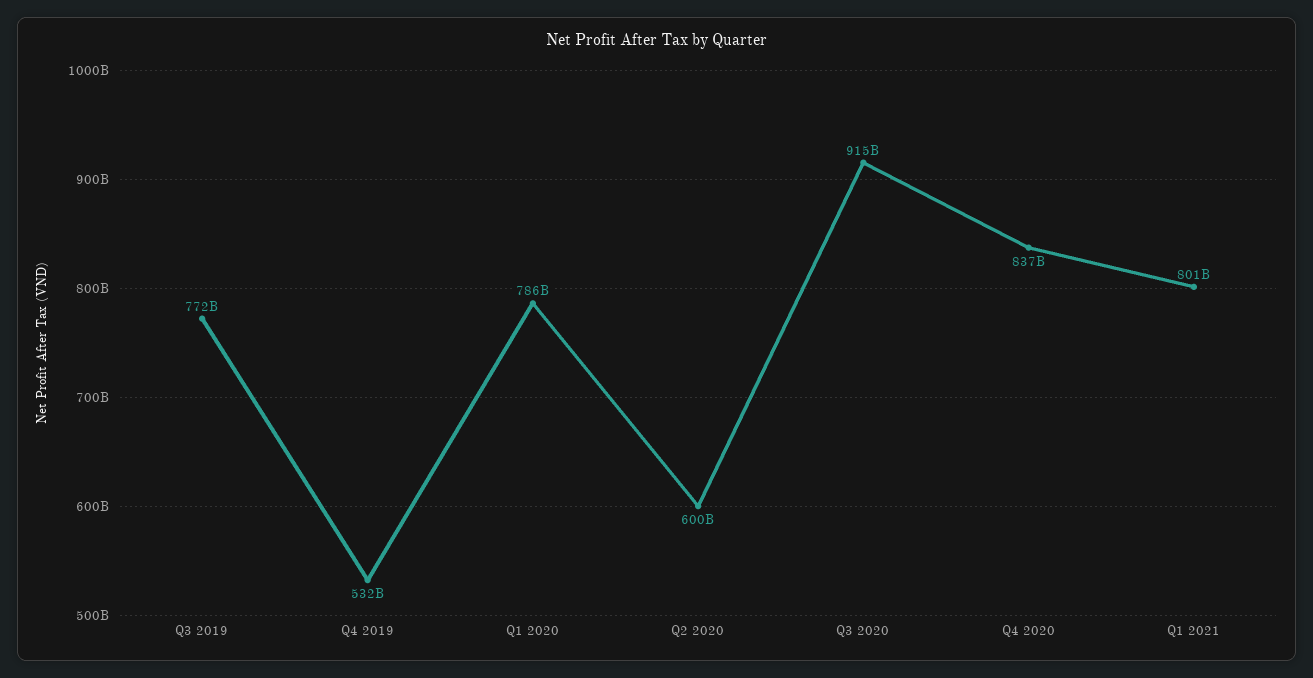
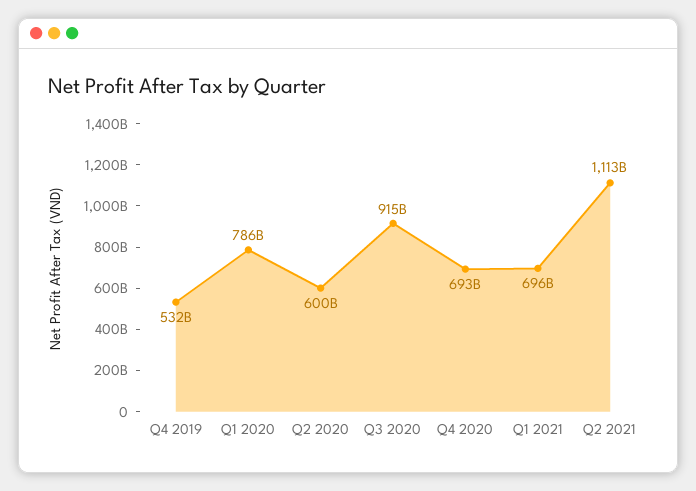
Q3 2019: 772000000000 -> none
Q4 2020: 837000000000 -> 693000000000
Q1 2021: 801000000000 -> 696000000000
Q2 2021: none -> 1113000000000

